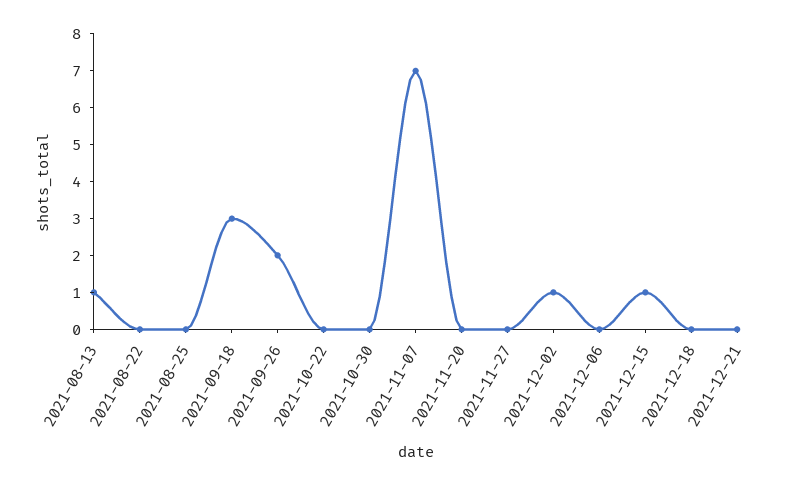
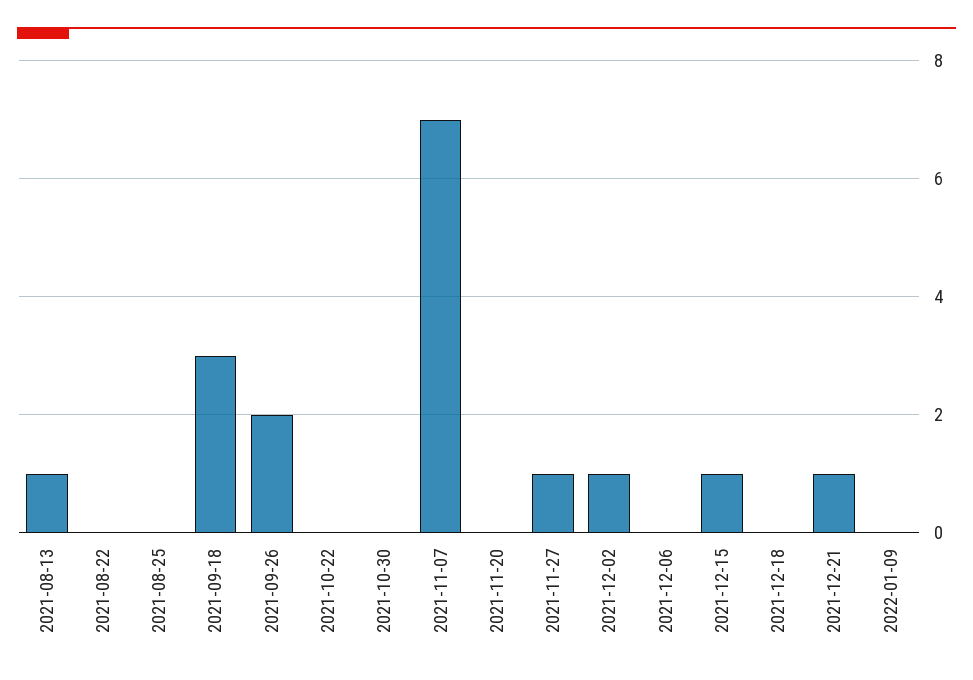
2021-11-27: 0 -> 1
2021-12-21: 0 -> 1
2022-01-09: none -> 0

